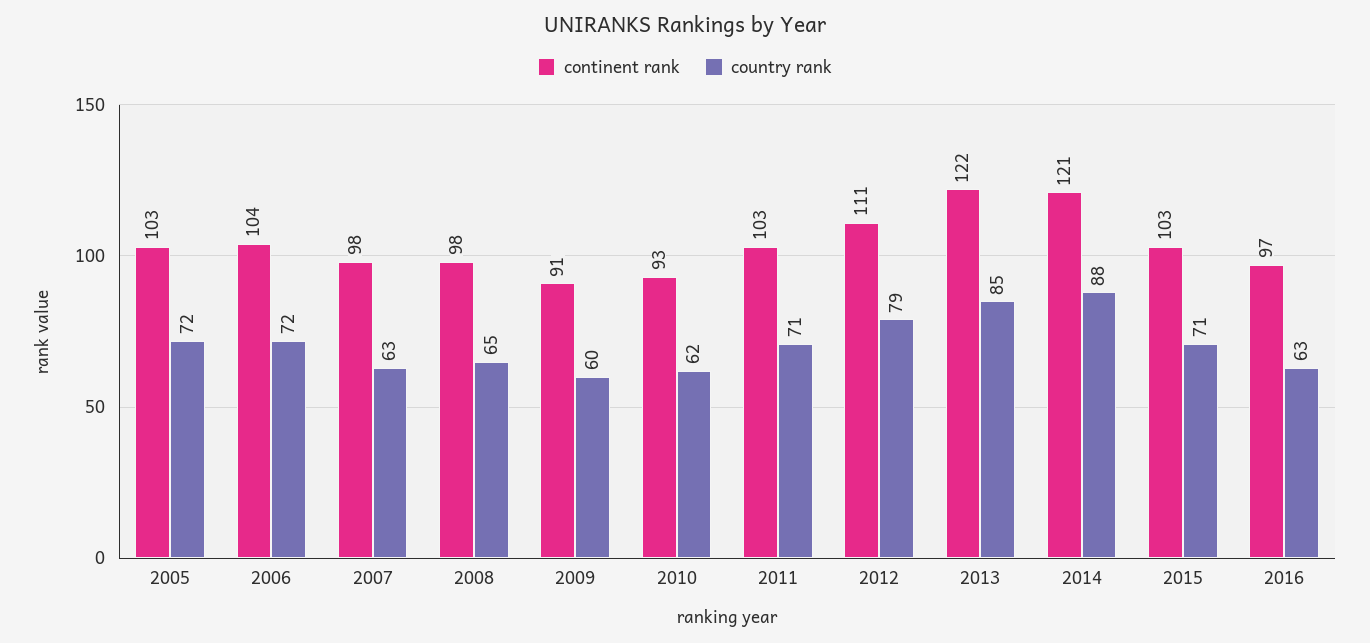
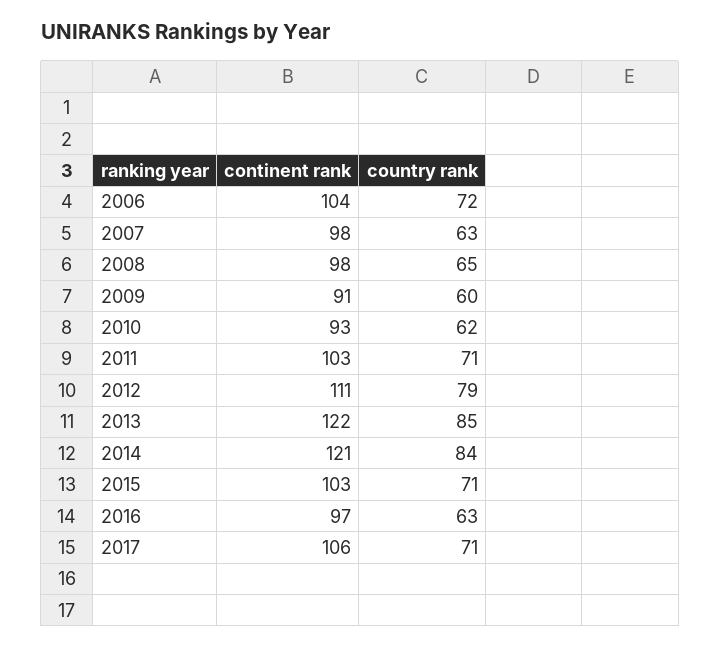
continent rank, 2005: 103 -> none
country rank, 2005: 72 -> none
country rank, 2014: 88 -> 84
continent rank, 2017: none -> 106
country rank, 2017: none -> 71

